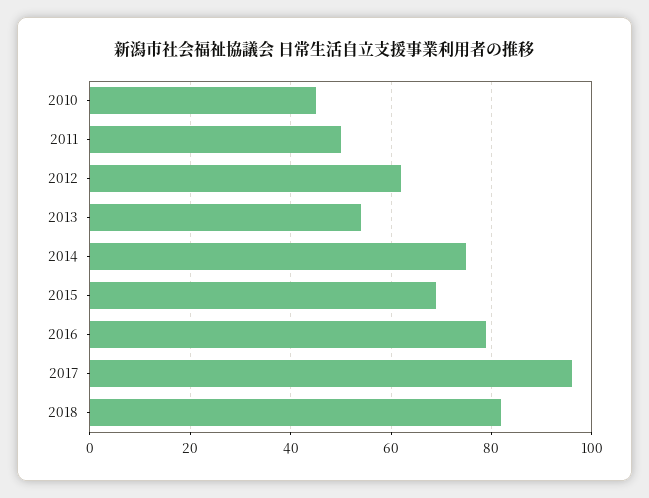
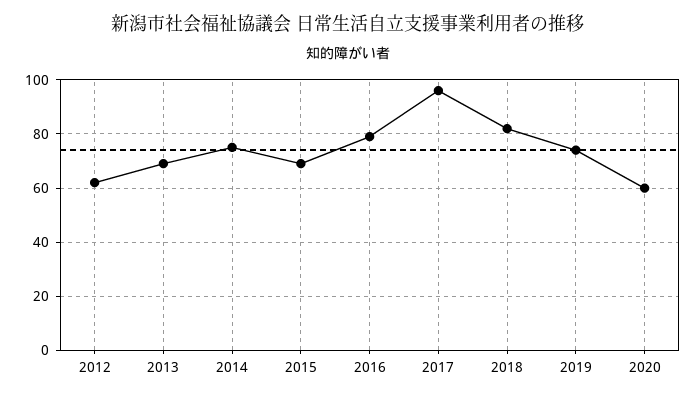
2010: 45 -> none
2011: 50 -> none
2013: 55 -> 70
2019: none -> 75
2020: none -> 60

